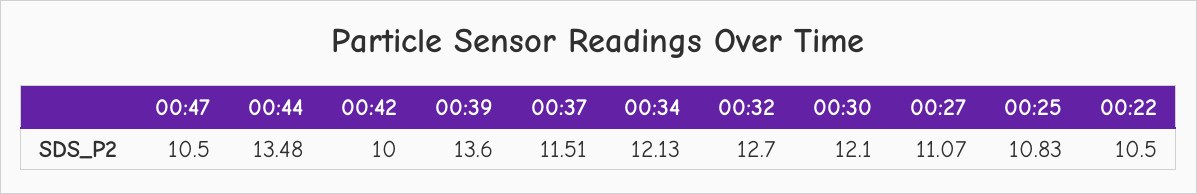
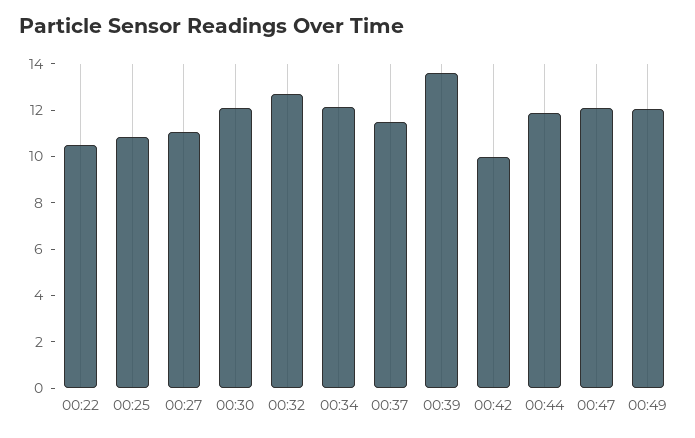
00:47: 10.5 -> 12
00:44: 13.48 -> 12
00:49: none -> 12

